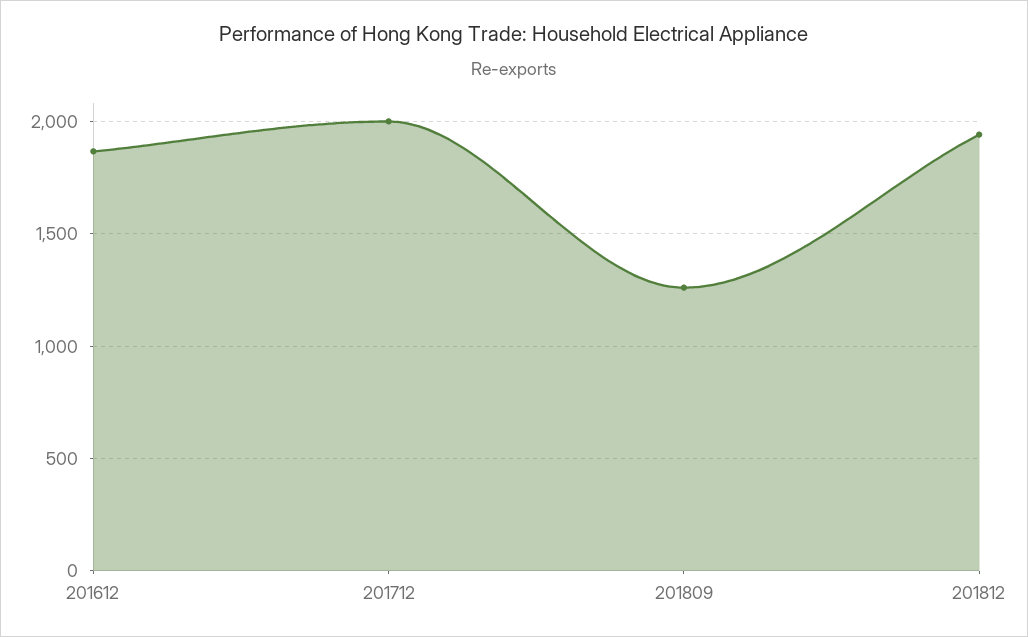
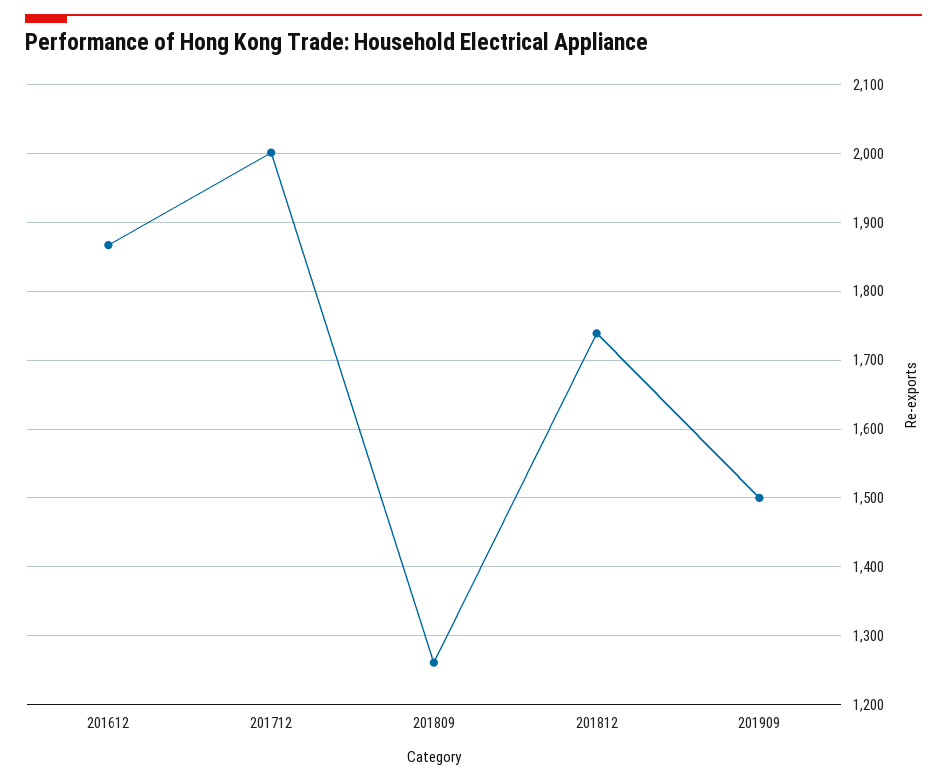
201812: 1950 -> 1740
201909: none -> 1500

